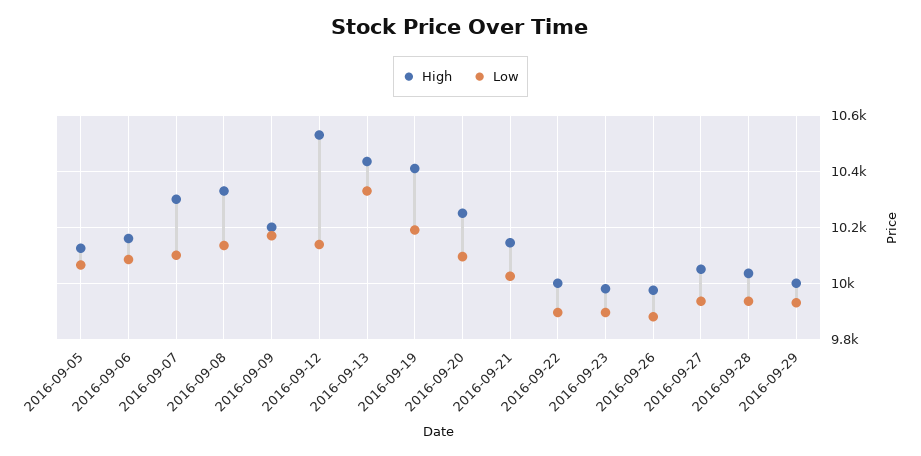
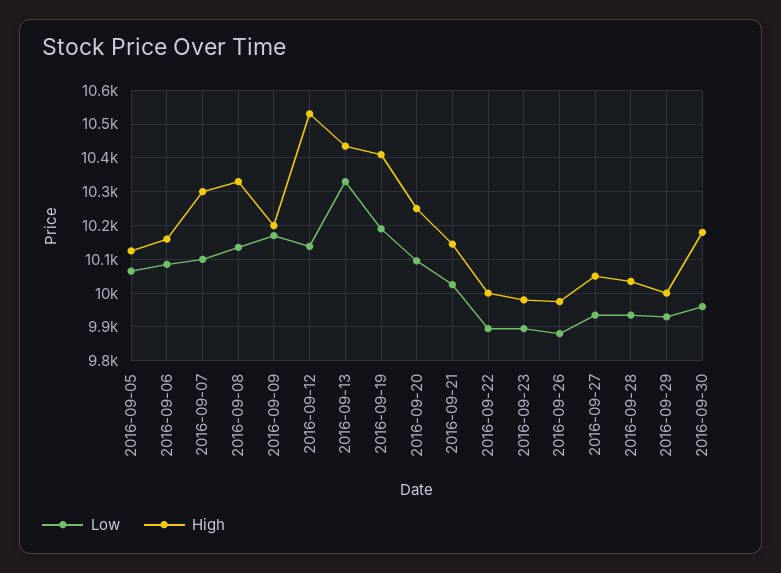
Low, 2016-09-30: none -> 9960
High, 2016-09-30: none -> 10180

